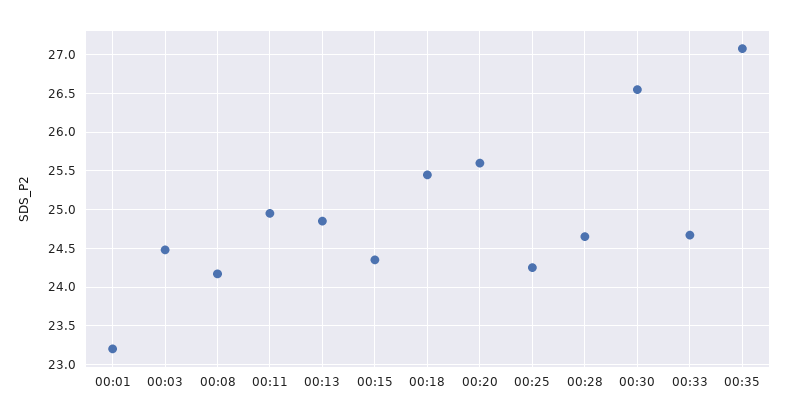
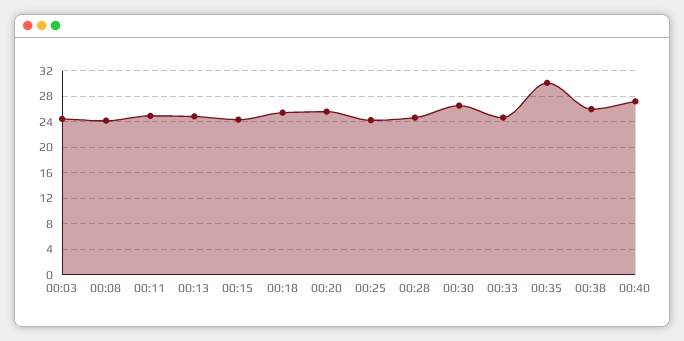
00:01: 23.2 -> none
00:35: 27.1 -> 30
00:38: none -> 26
00:40: none -> 27

